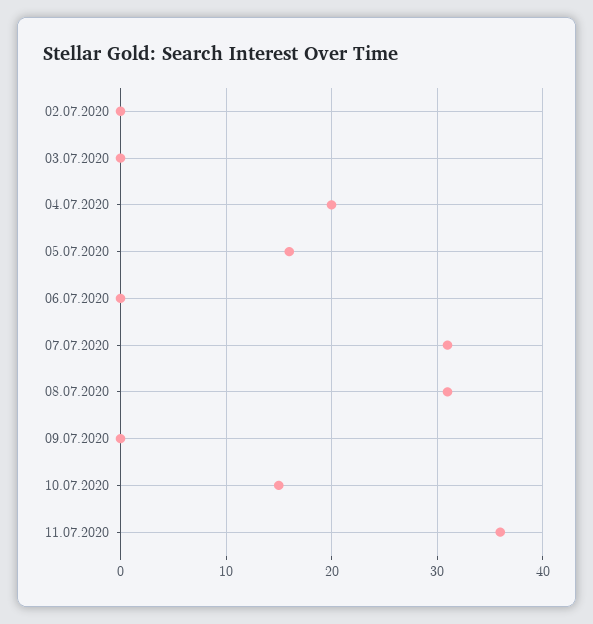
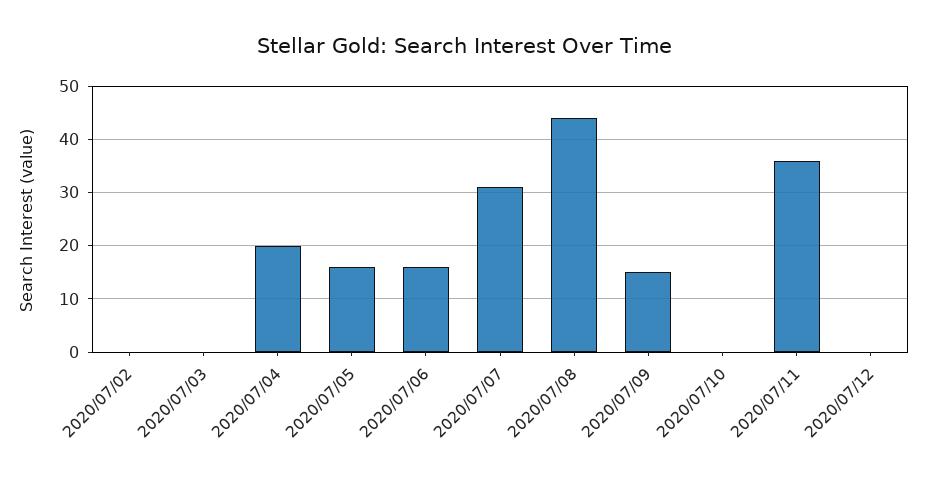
06.07.2020: 0 -> 15
08.07.2020: 31 -> 45
09.07.2020: 0 -> 15
10.07.2020: 15 -> 0
2020/07/12: none -> 0

